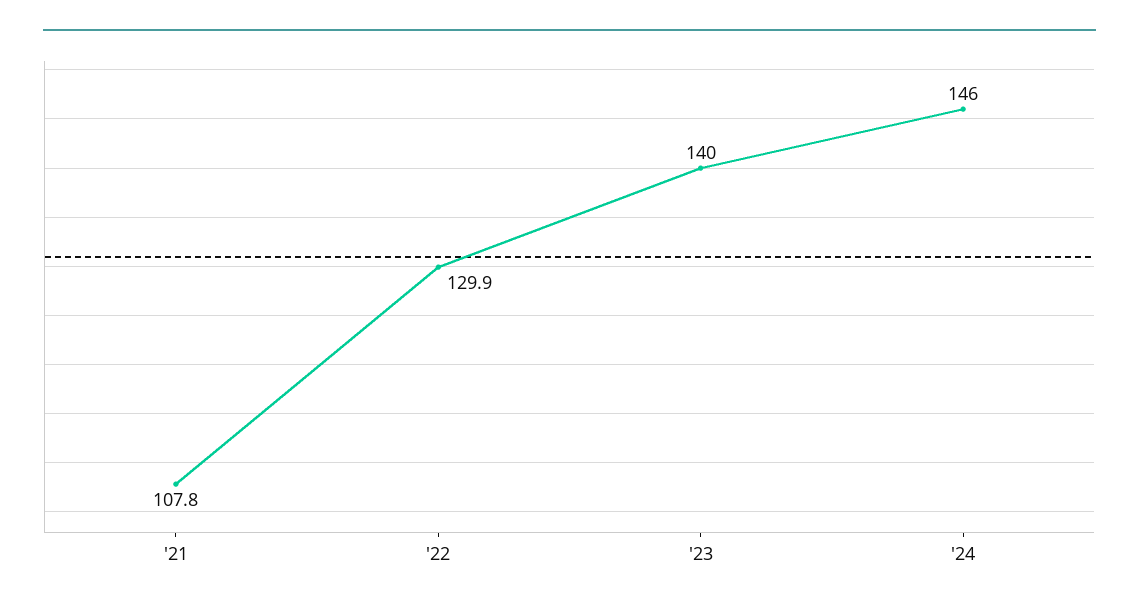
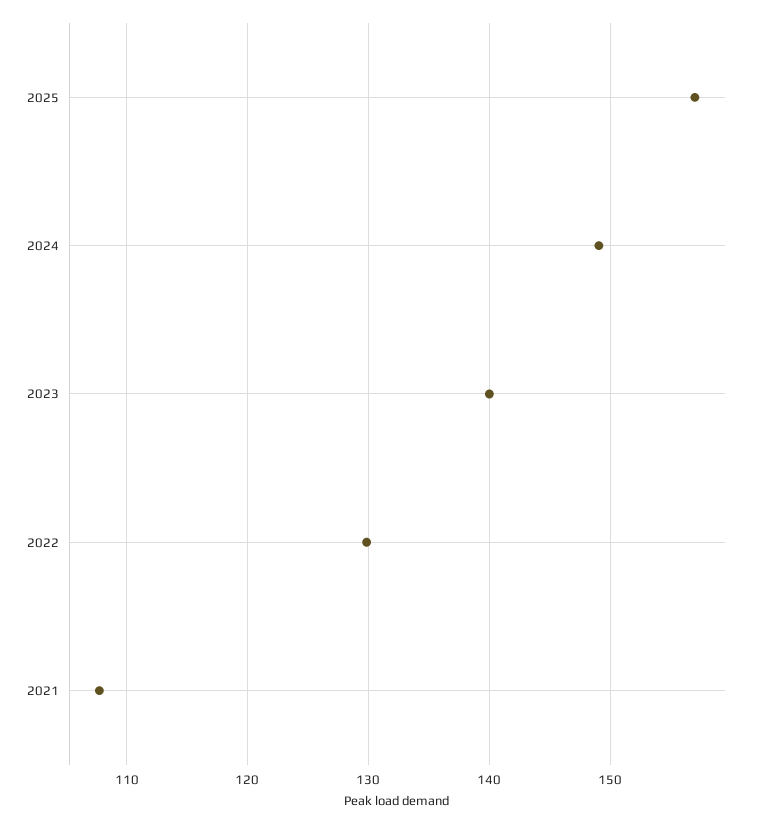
'24: 146 -> 149
2025: none -> 157

